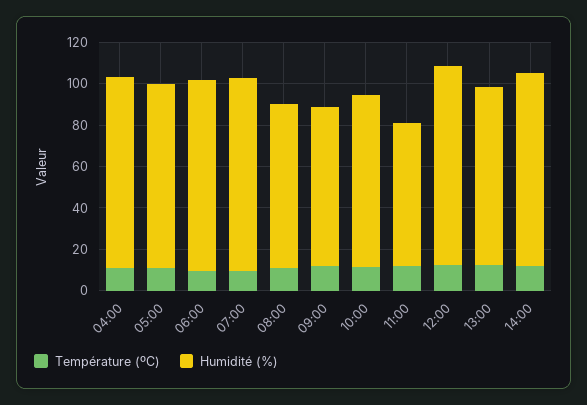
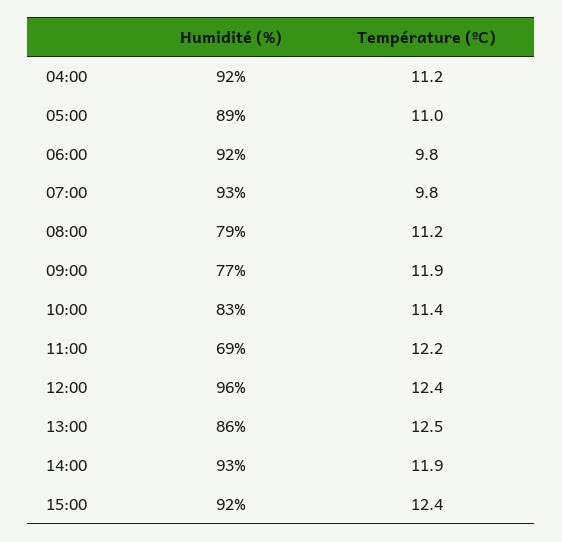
Humidité (%), 15:00: none -> 92
Température (ºC), 15:00: none -> 12.4

